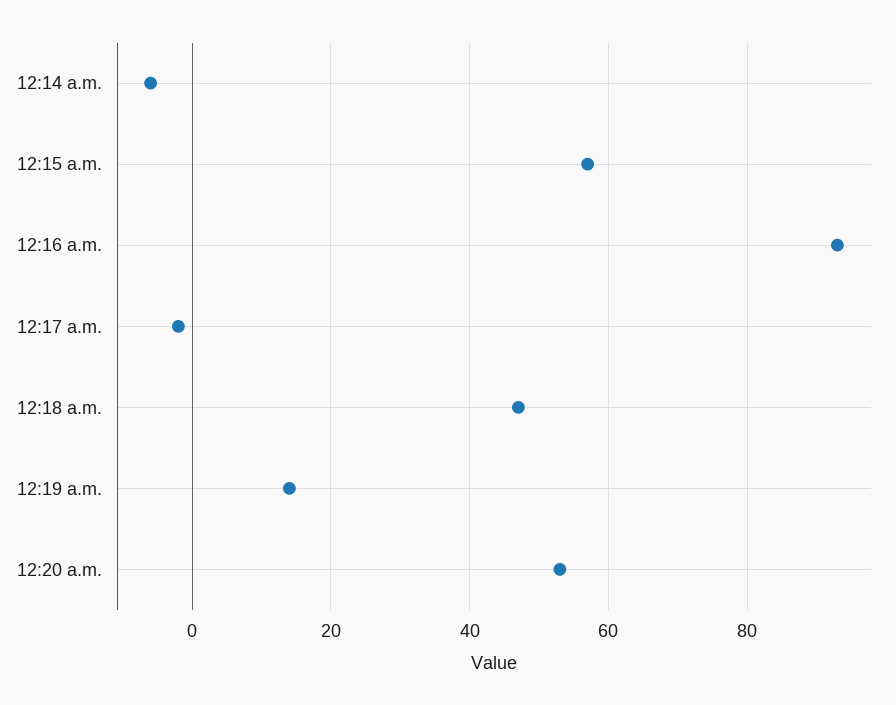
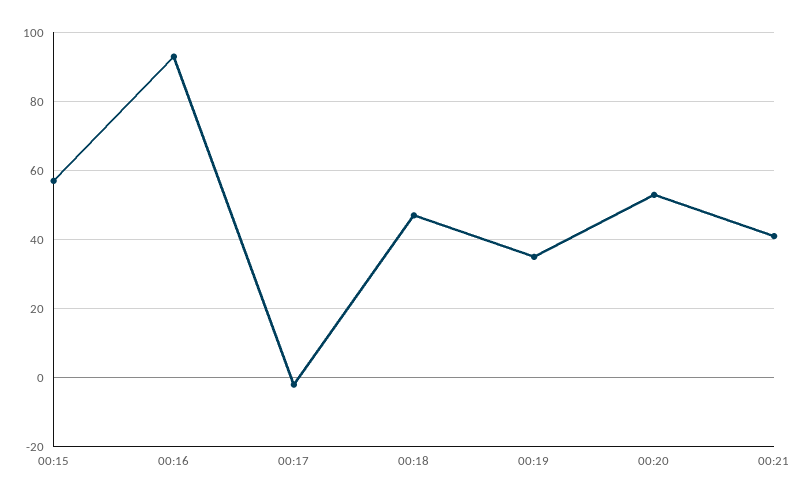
12:14 a.m.: -5 -> none
12:19 a.m.: 15 -> 35
00:21: none -> 40

